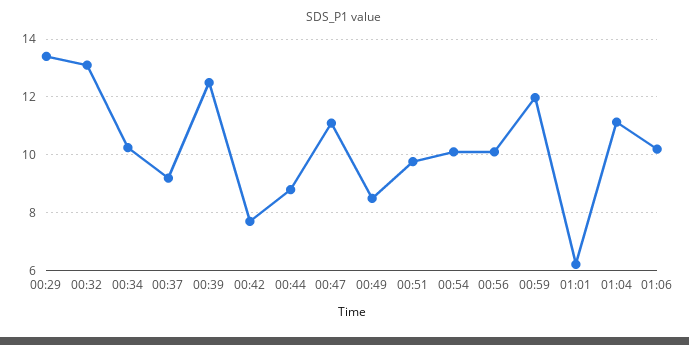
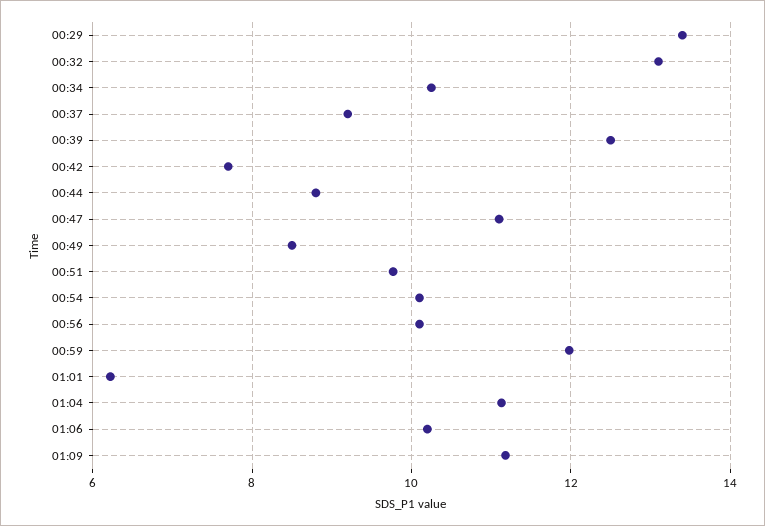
01:09: none -> 11.2

